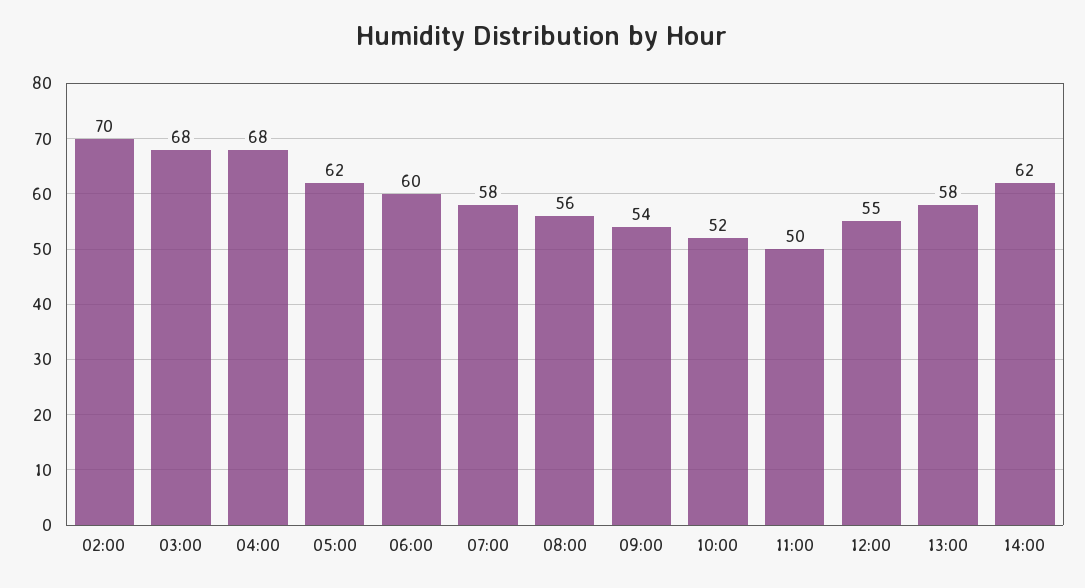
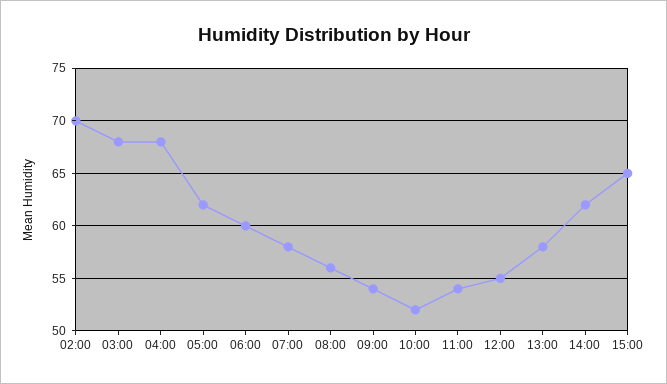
11:00: 50 -> 54
15:00: none -> 65

